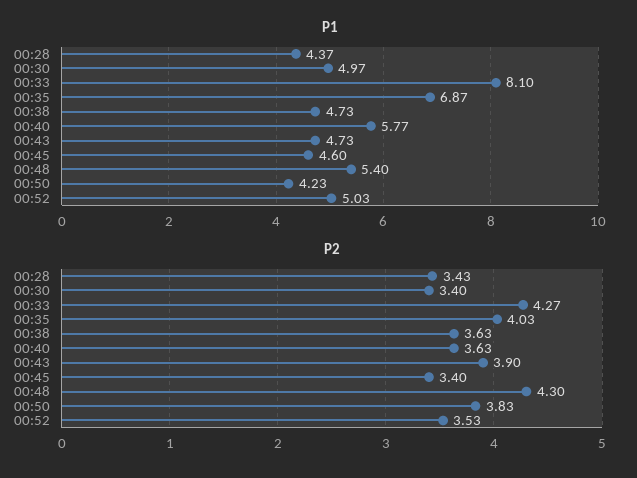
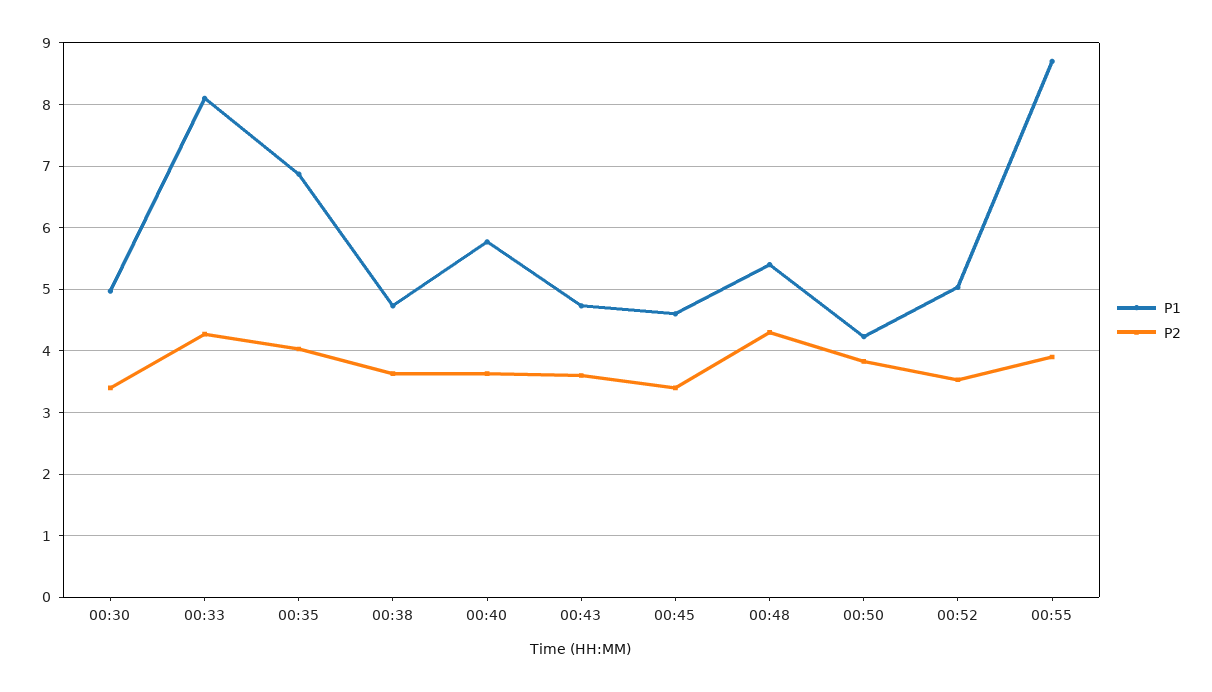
P1, 00:28: 4.37 -> none
P2, 00:28: 3.43 -> none
P2, 00:43: 3.9 -> 3.6
P1, 00:55: none -> 8.7
P2, 00:55: none -> 3.9

